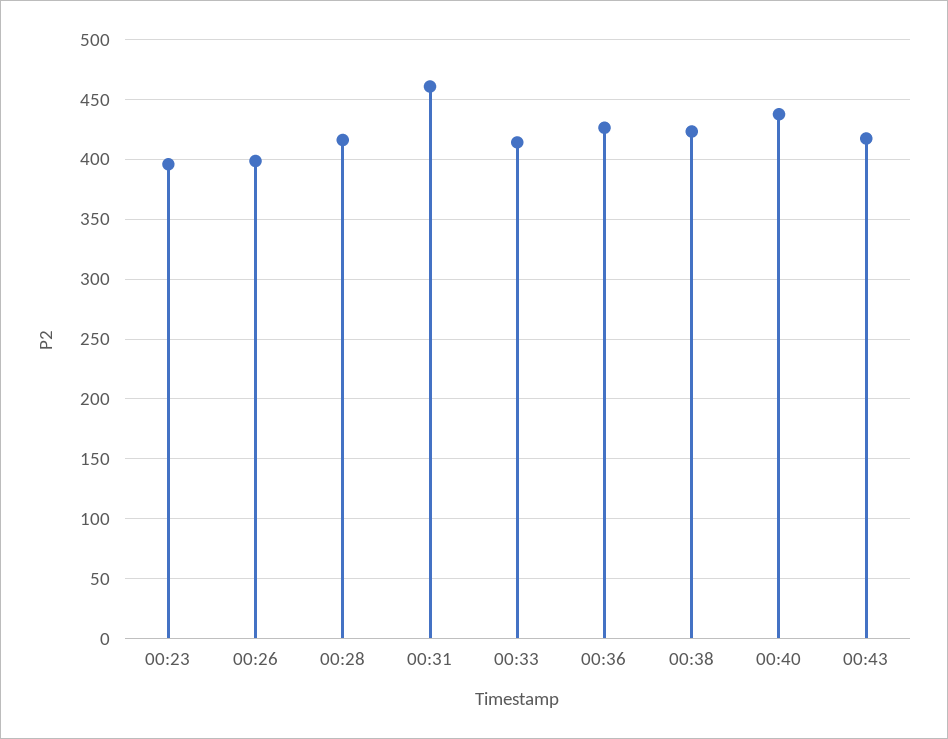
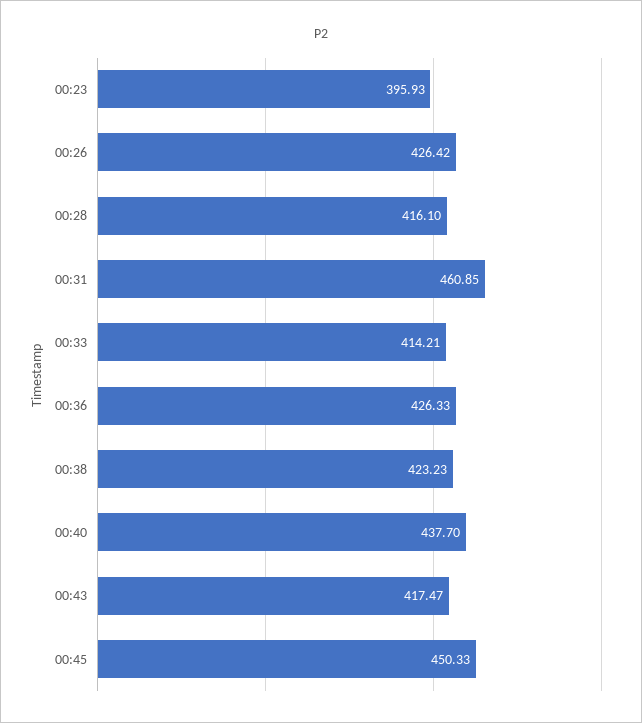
00:26: 400 -> 426.42
00:45: none -> 450.33

